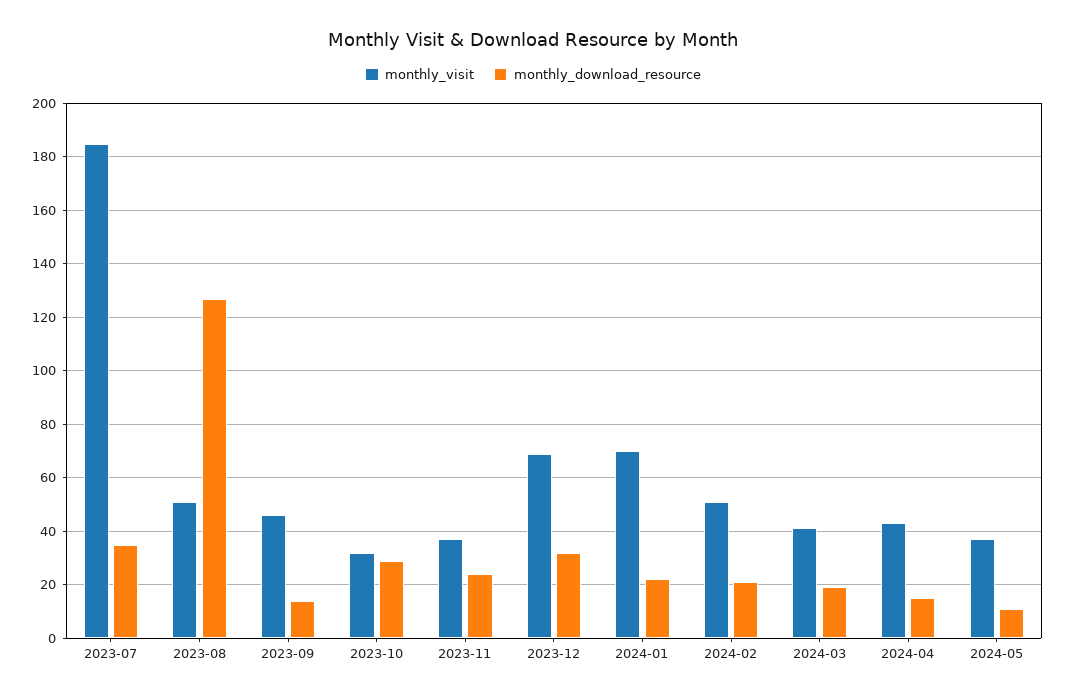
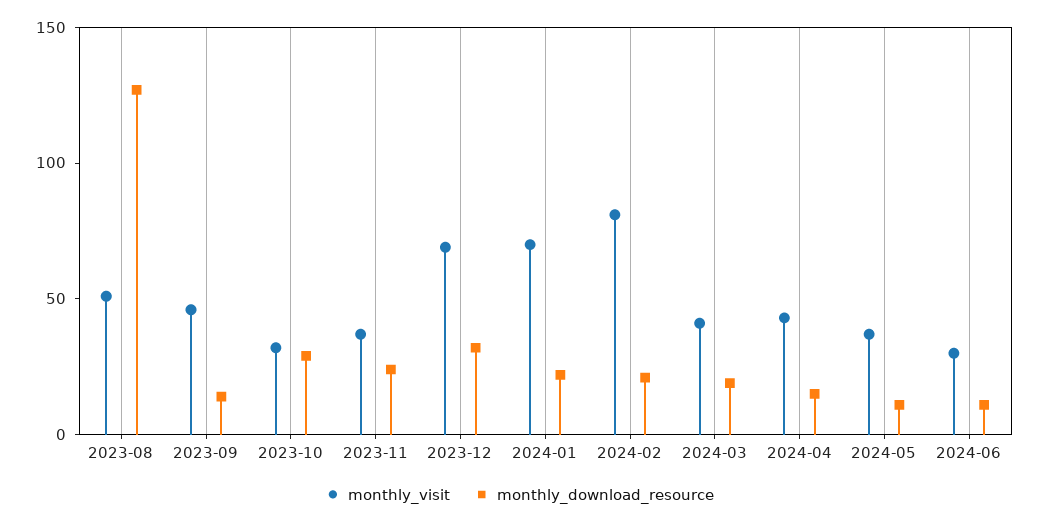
monthly_visit, 2023-07: 185 -> none
monthly_download_resource, 2023-07: 35 -> none
monthly_visit, 2024-02: 50 -> 80
monthly_visit, 2024-06: none -> 30
monthly_download_resource, 2024-06: none -> 10

